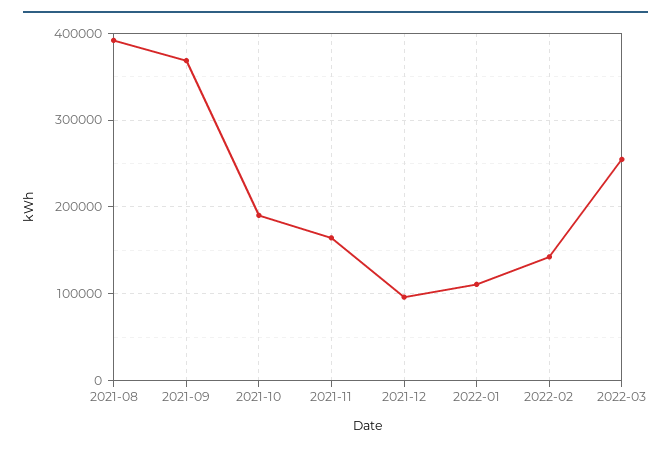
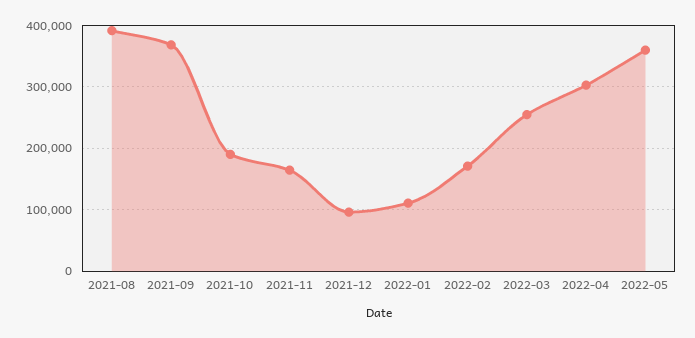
2022-02: 140000 -> 170000
2022-04: none -> 300000
2022-05: none -> 360000

